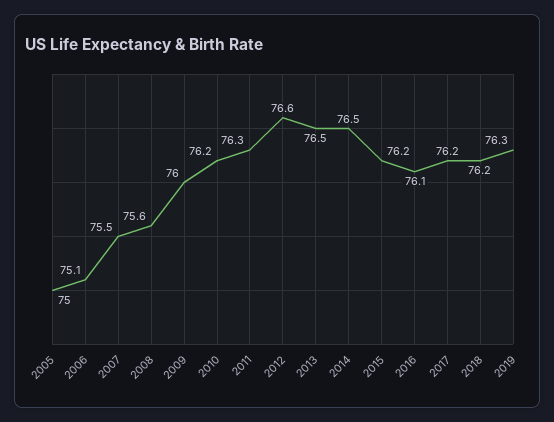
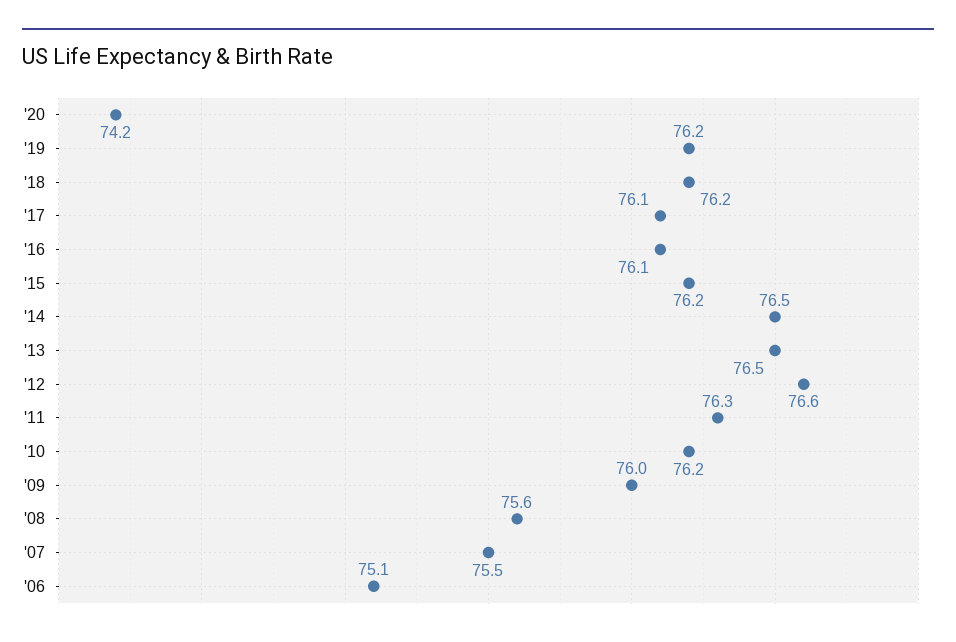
2005: 75 -> none
2017: 76.2 -> 76.1
2019: 76.3 -> 76.2
'20: none -> 74.2

